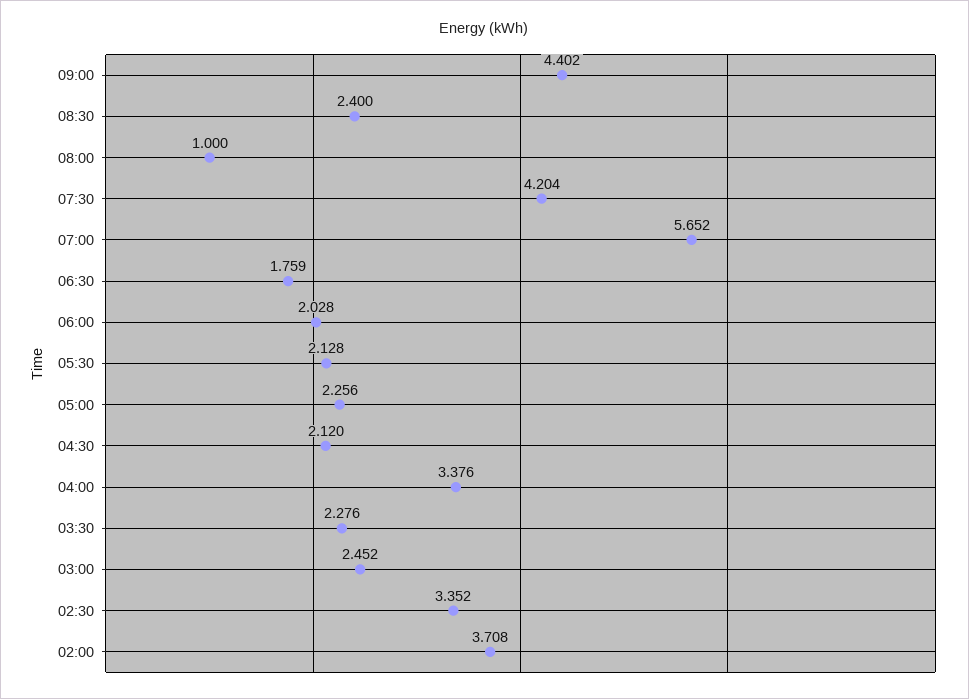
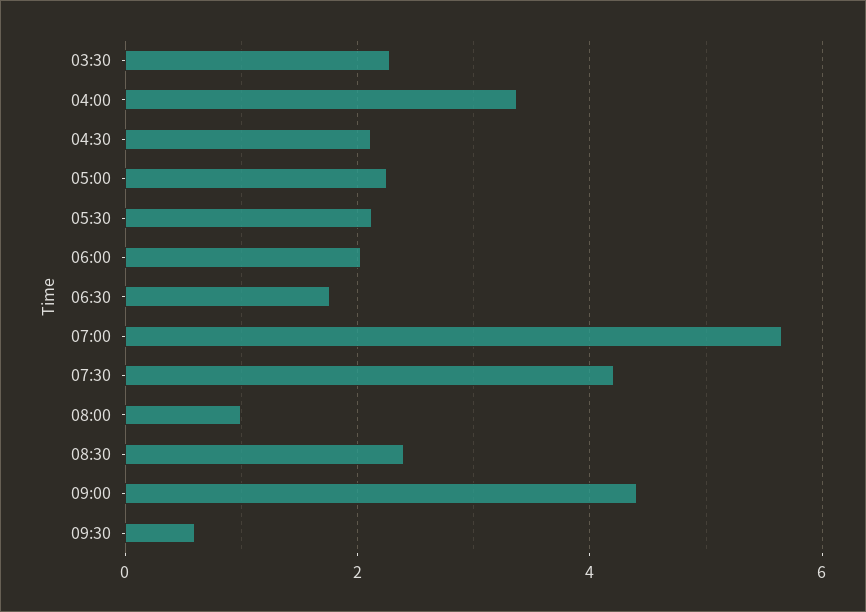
03:00: 2.452 -> none
02:30: 3.352 -> none
02:00: 3.708 -> none
09:30: none -> 0.6

